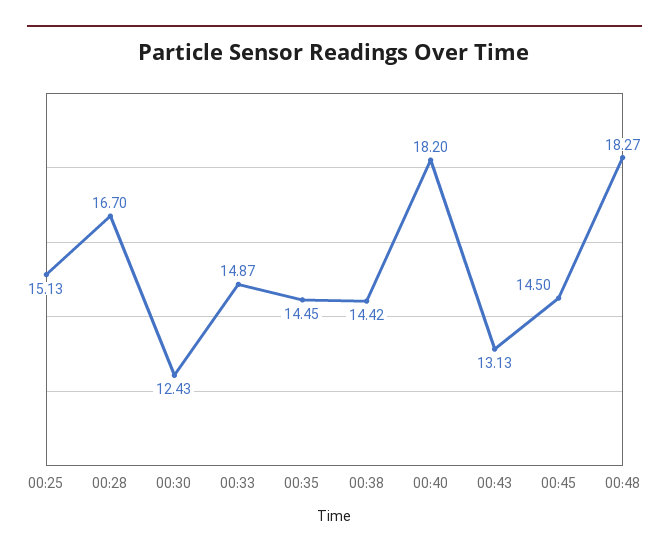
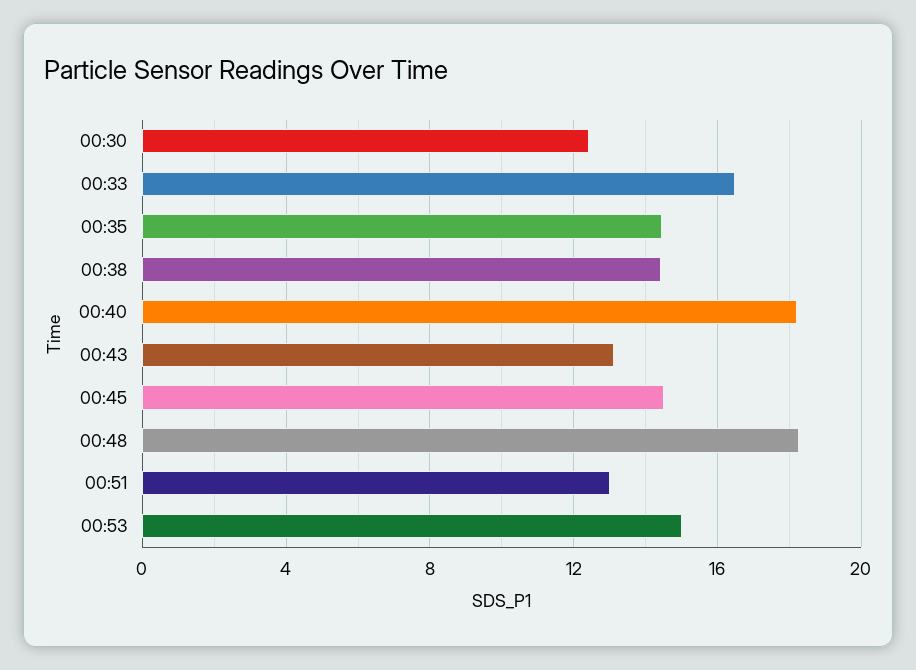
00:25: 15.13 -> none
00:28: 16.7 -> none
00:33: 14.87 -> 16.5
00:51: none -> 13
00:53: none -> 15

